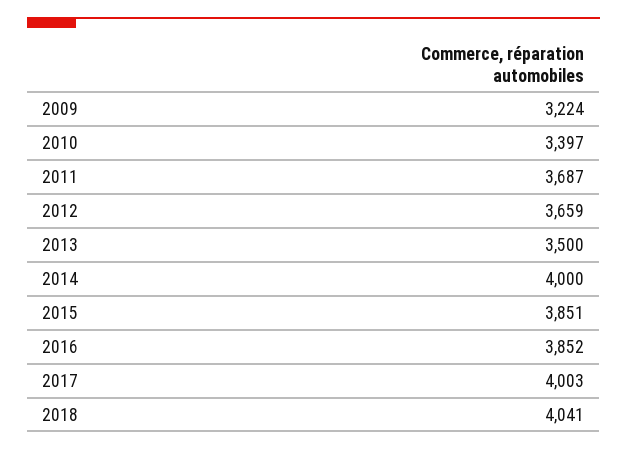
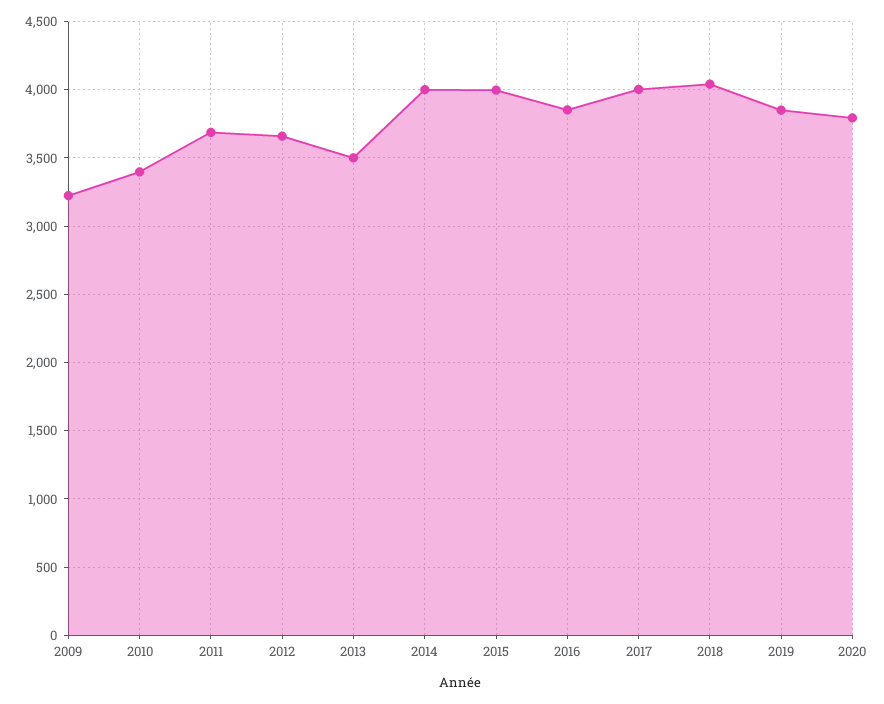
2015: 3851 -> 4000
2019: none -> 3850
2020: none -> 3800

